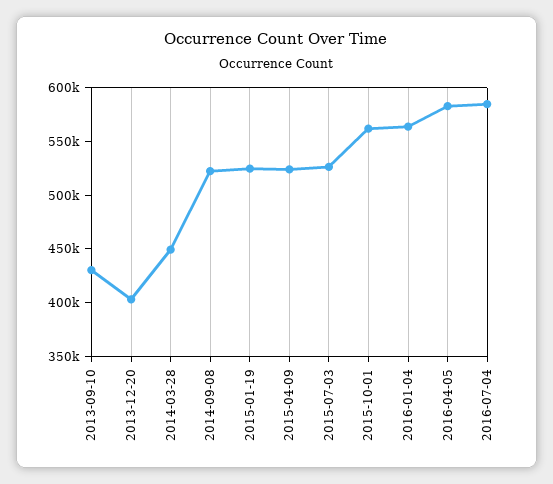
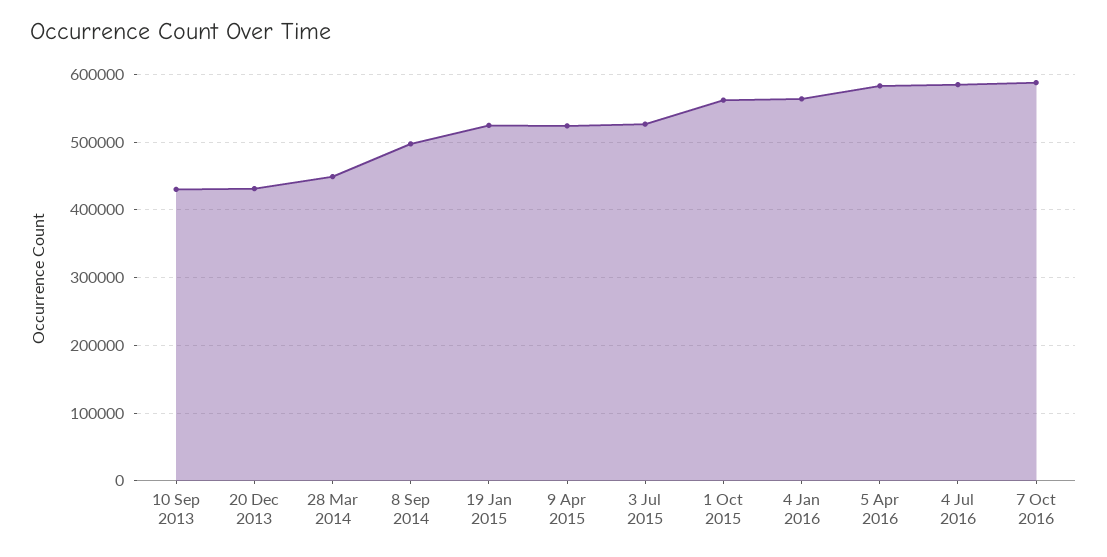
2013-12-20: 400000 -> 430000
2014-09-08: 520000 -> 500000
7 Oct 2016: none -> 590000

